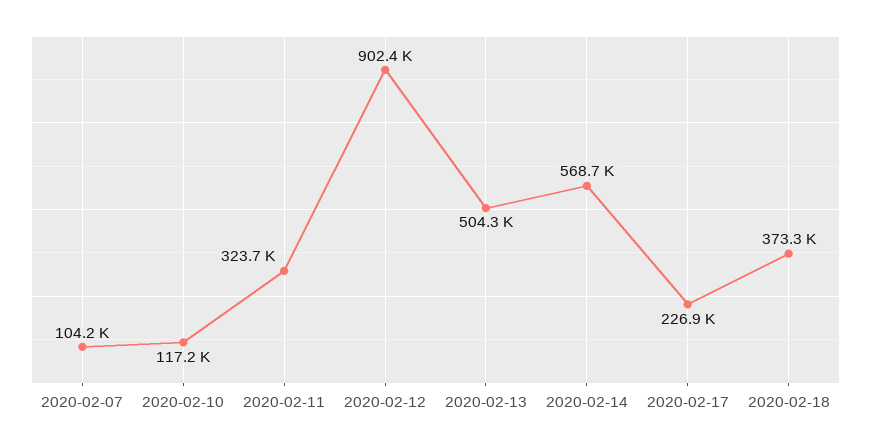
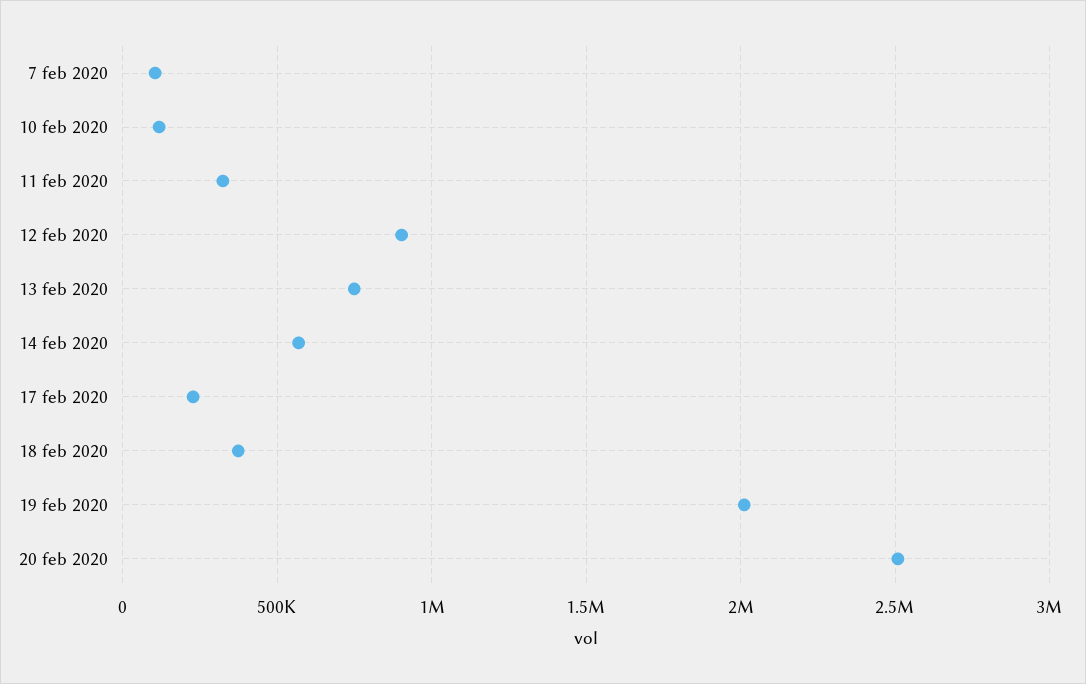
2020-02-13: 504300 -> 750000
19 feb 2020: none -> 2000000
20 feb 2020: none -> 2500000

